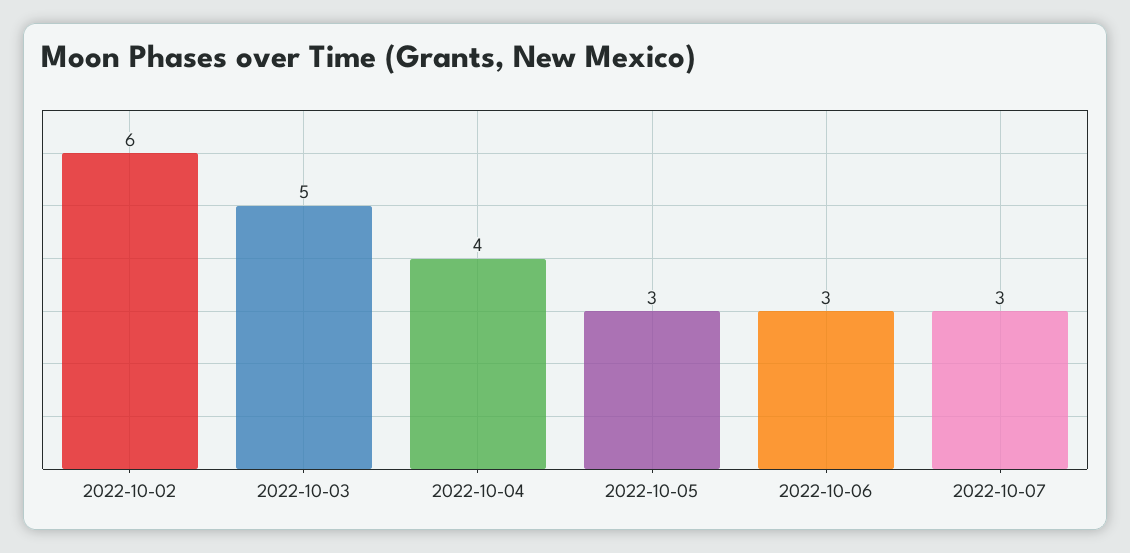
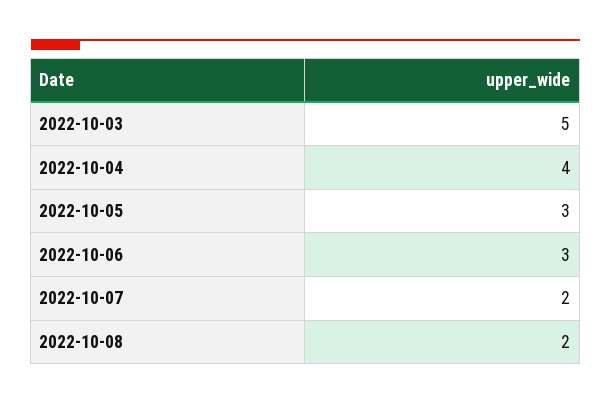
2022-10-02: 6 -> none
2022-10-07: 3 -> 2
2022-10-08: none -> 2

